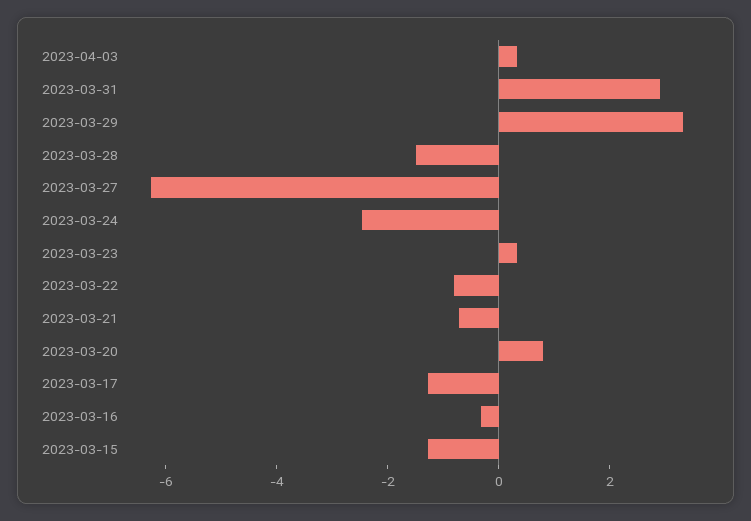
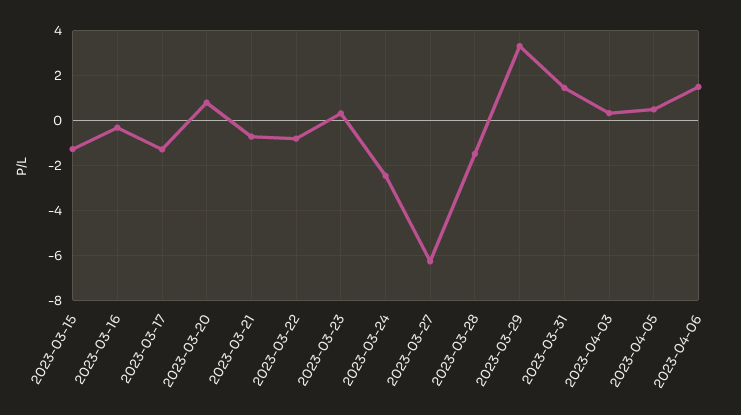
2023-03-31: 3 -> 1.5
2023-04-05: none -> 0.5
2023-04-06: none -> 1.5

